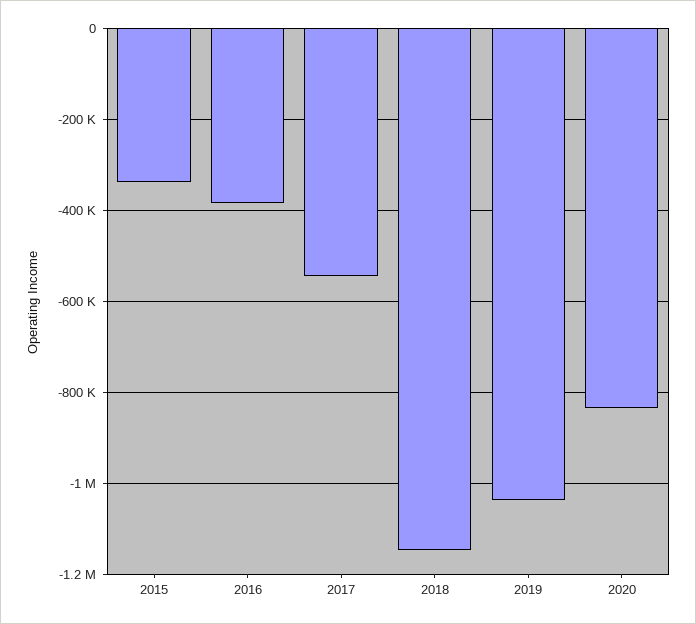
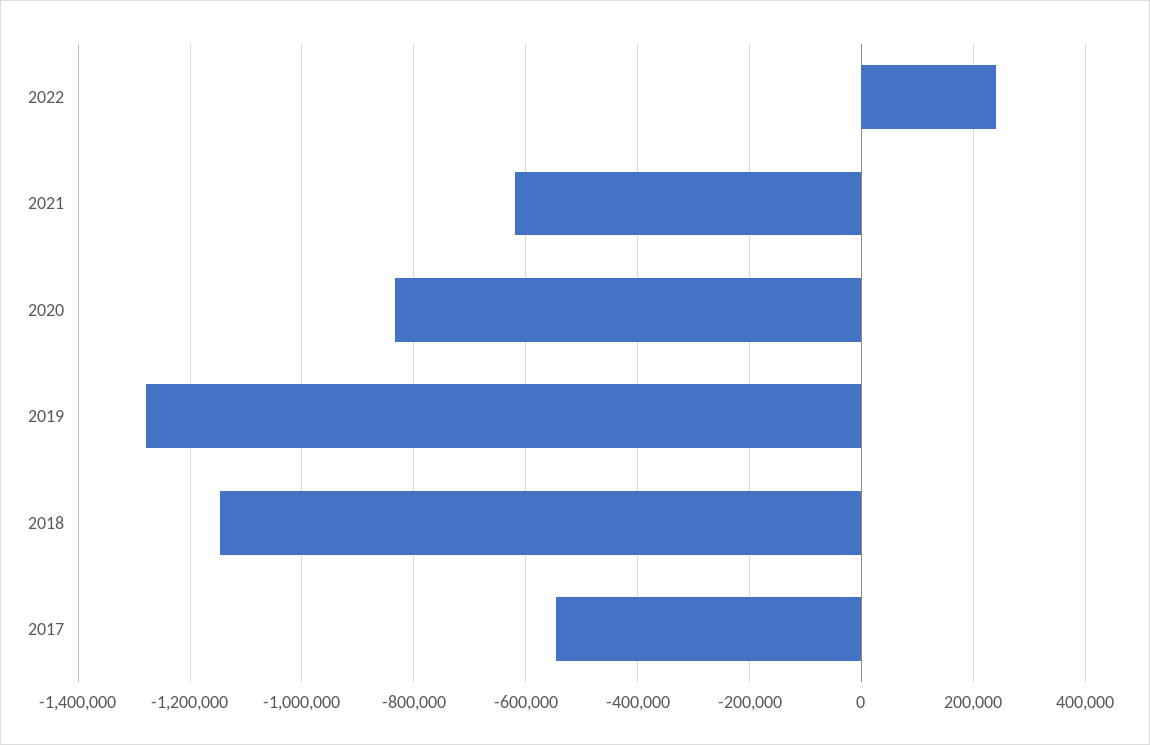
2015: -340000 -> none
2016: -380000 -> none
2019: -1040000 -> -1280000
2022: none -> 240000
2021: none -> -620000

